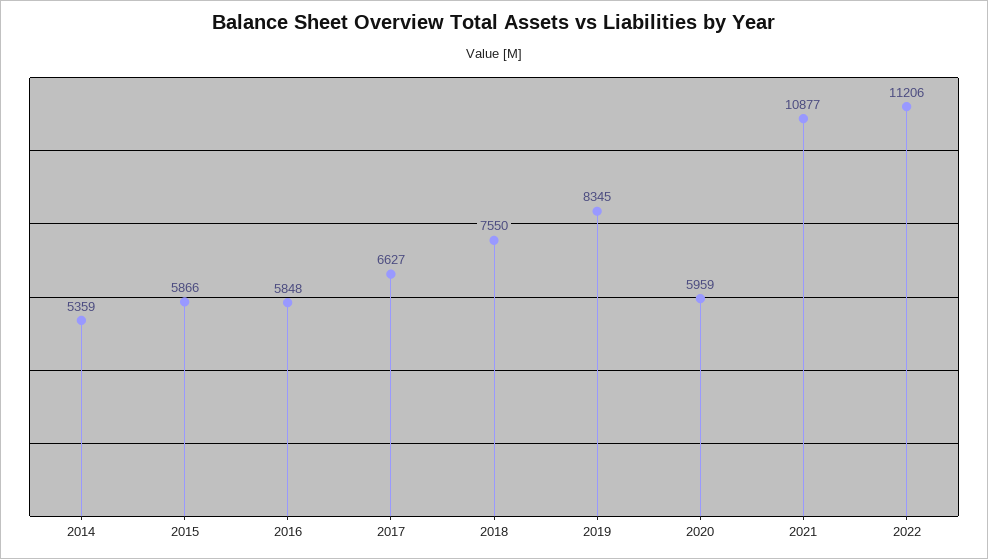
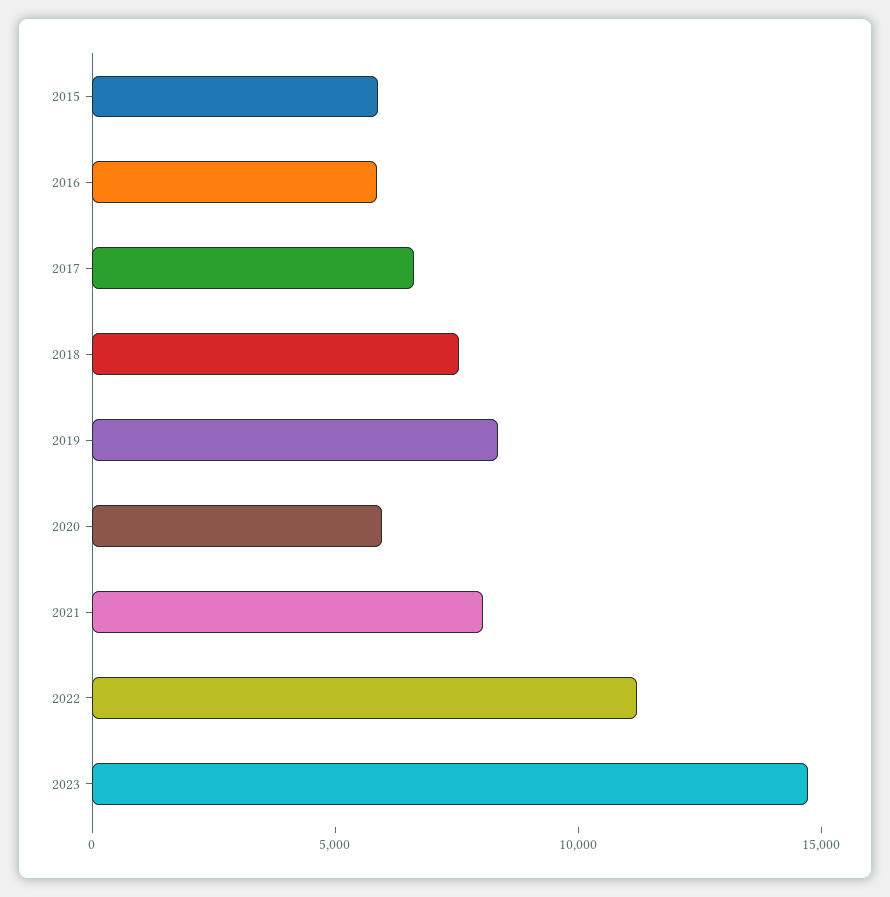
2014: 5359 -> none
2021: 10877 -> 8000
2023: none -> 15000

